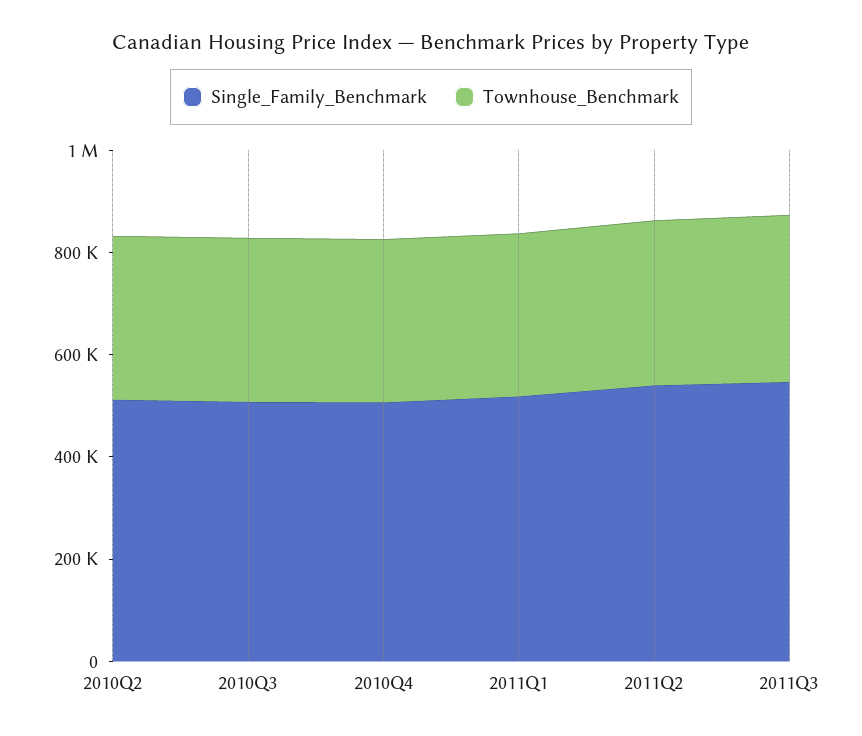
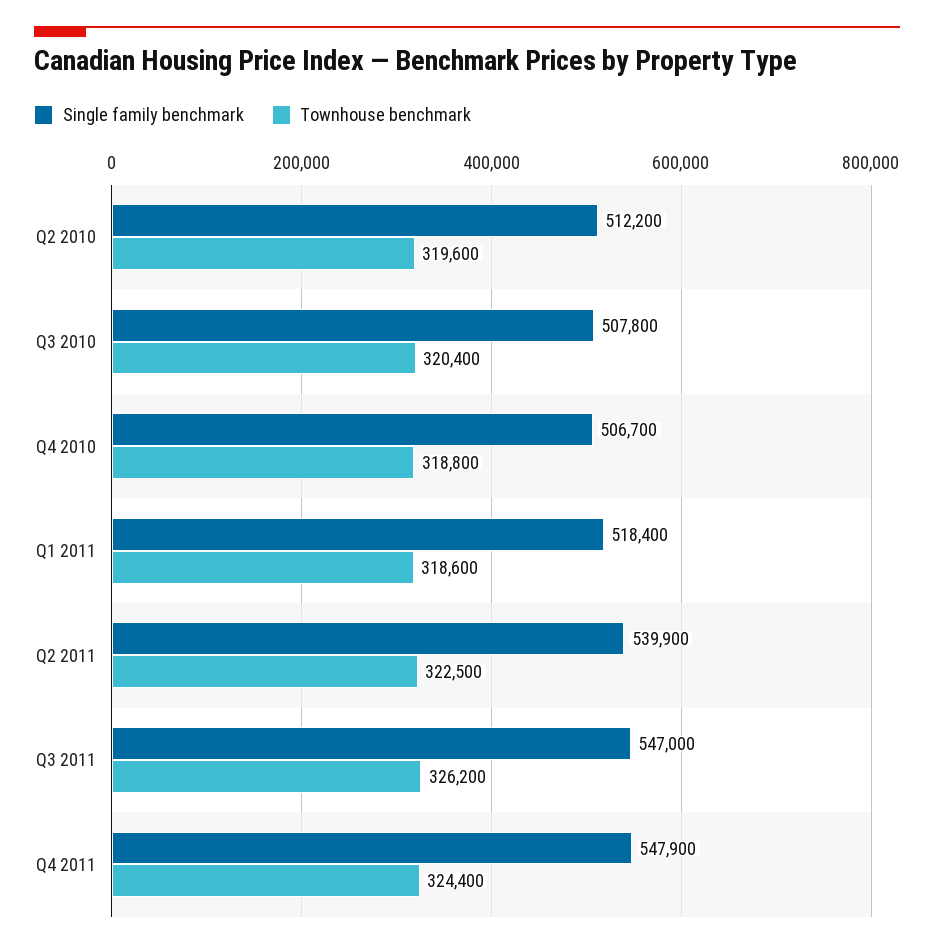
Single_Family_Benchmark, Q4 2011: none -> 547900
Townhouse_Benchmark, Q4 2011: none -> 324400

